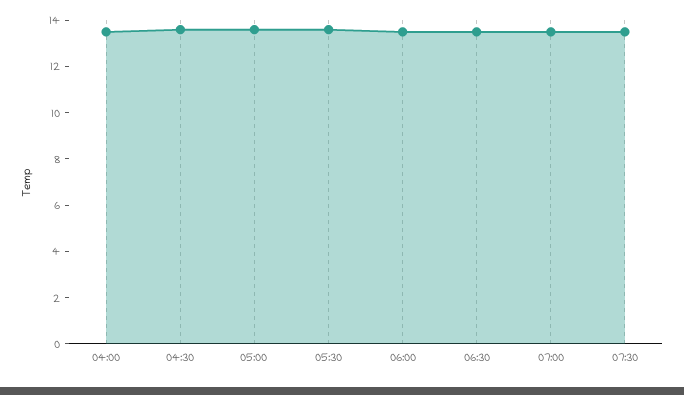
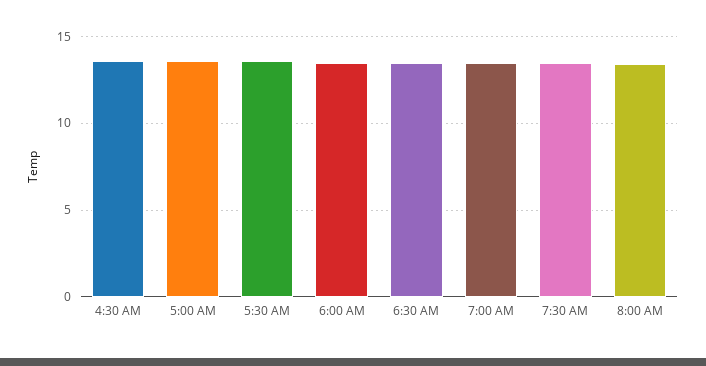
04:00: 13.5 -> none
8:00 AM: none -> 13.5

